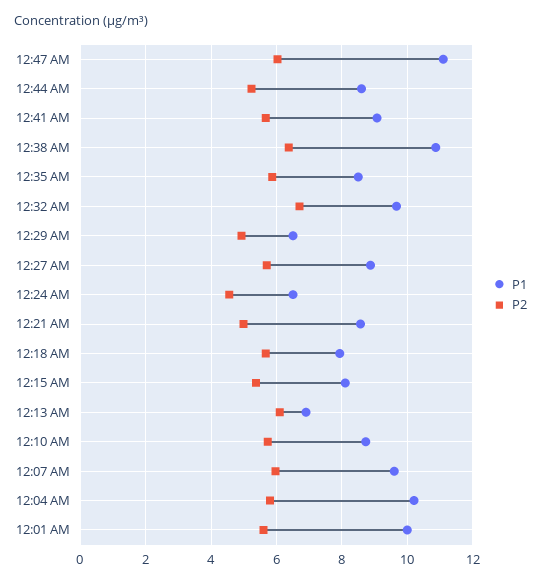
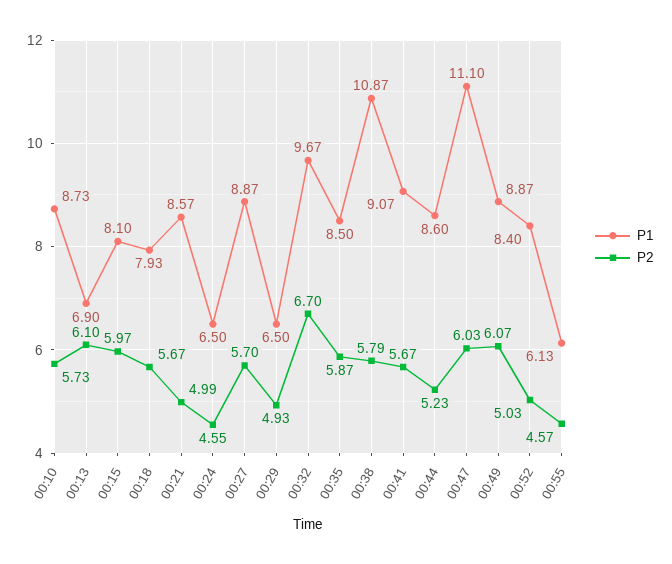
P2, 12:38 AM: 6.4 -> 5.79
P2, 12:15 AM: 5.4 -> 5.97
P1, 12:07 AM: 9.6 -> none
P2, 12:07 AM: 6 -> none
P1, 12:04 AM: 10.2 -> none
P2, 12:04 AM: 5.8 -> none
P1, 12:01 AM: 10 -> none
P2, 12:01 AM: 5.6 -> none
P1, 00:49: none -> 8.87
P2, 00:49: none -> 6.07
P1, 00:52: none -> 8.4
P2, 00:52: none -> 5.03
P1, 00:55: none -> 6.13
P2, 00:55: none -> 4.57

